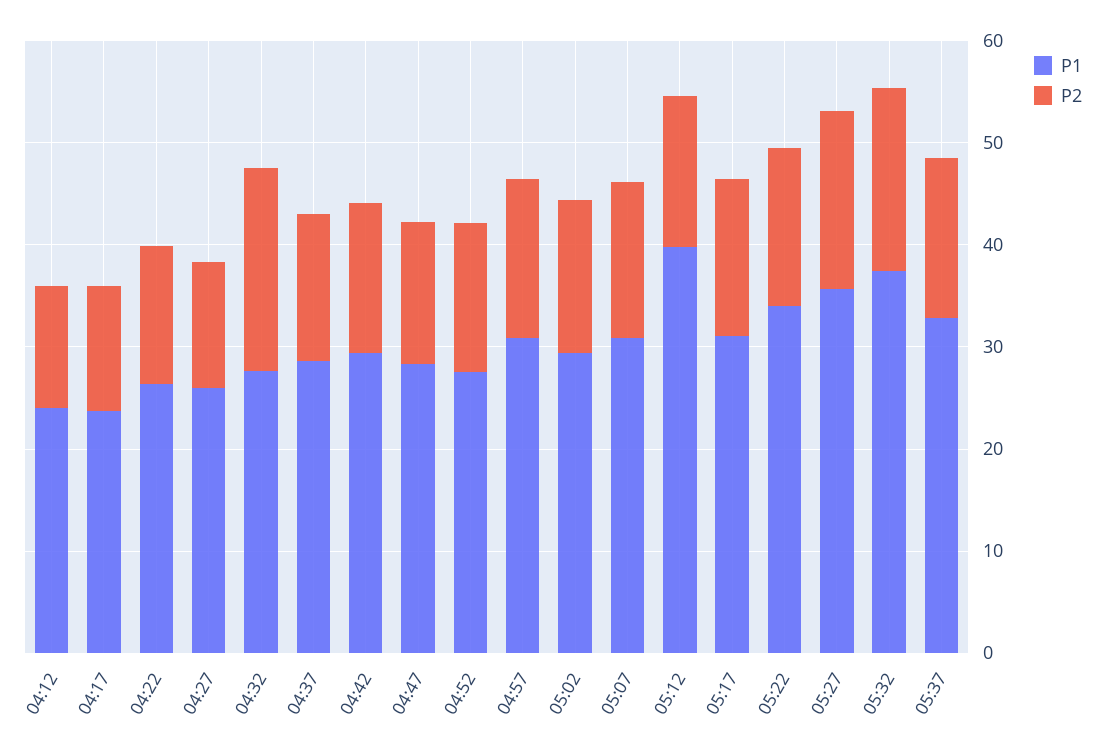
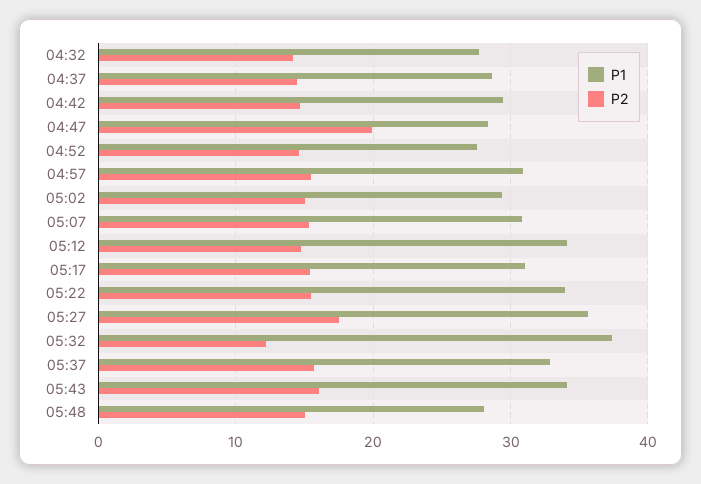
P1, 04:12: 24 -> none
P2, 04:12: 12 -> none
P1, 04:17: 24 -> none
P2, 04:17: 12 -> none
P1, 04:22: 26 -> none
P2, 04:22: 14 -> none
P1, 04:27: 26 -> none
P2, 04:27: 12 -> none
P2, 04:32: 20 -> 14
P2, 04:47: 14 -> 20
P1, 05:12: 40 -> 34
P2, 05:32: 18 -> 12
P1, 05:43: none -> 34
P2, 05:43: none -> 16
P1, 05:48: none -> 28
P2, 05:48: none -> 15

